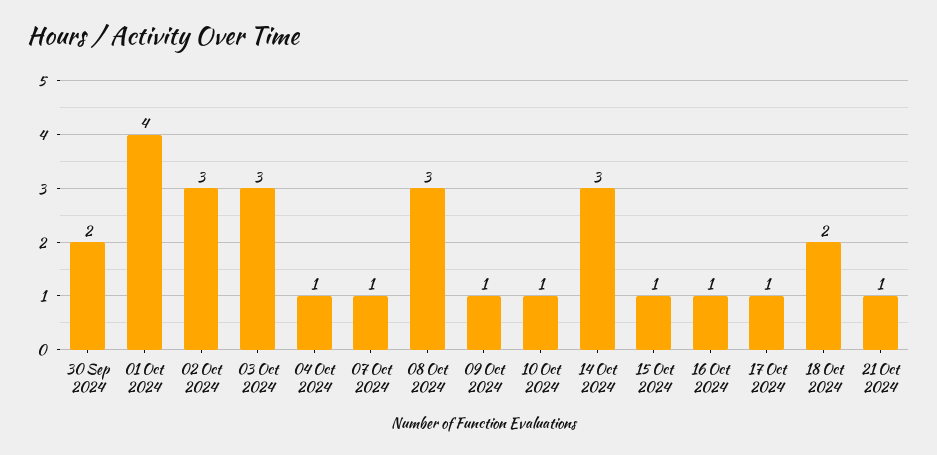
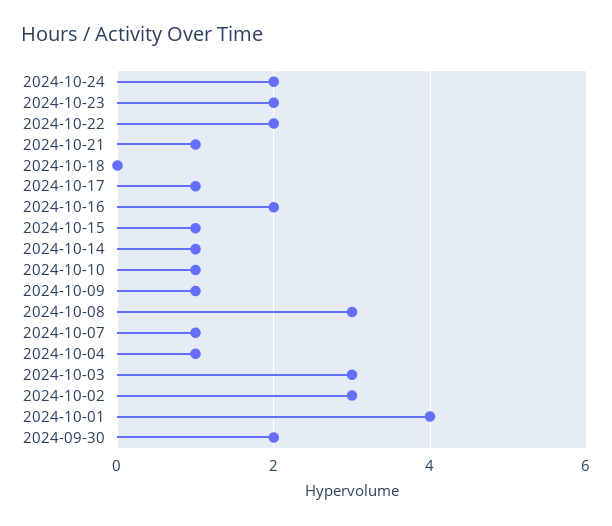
14 Oct 2024: 3 -> 1
16 Oct 2024: 1 -> 2
18 Oct 2024: 2 -> 0
2024-10-24: none -> 2
2024-10-23: none -> 2
2024-10-22: none -> 2

